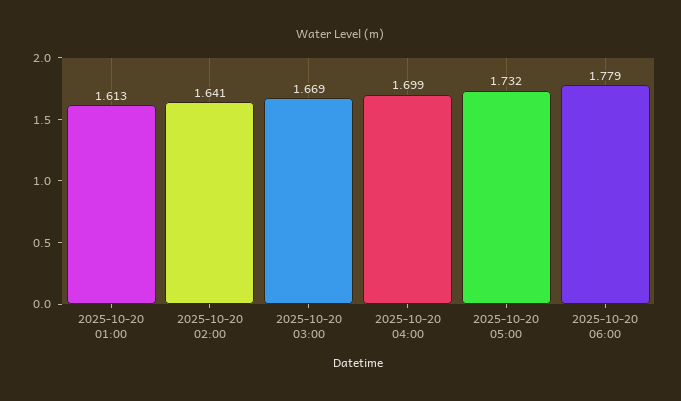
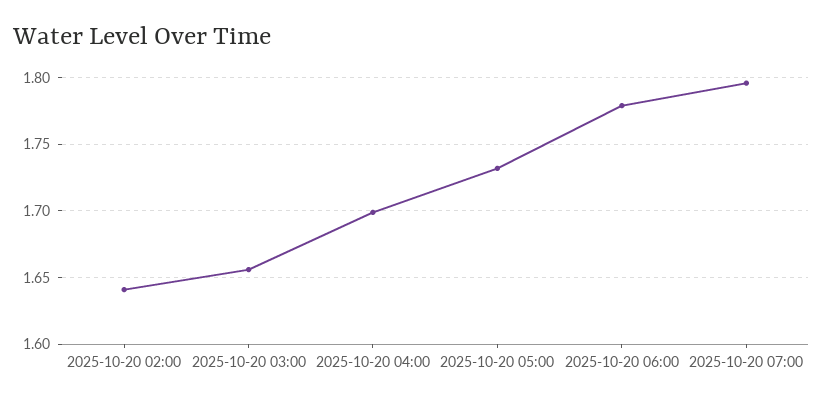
2025-10-20 01:00: 1.613 -> none
2025-10-20 03:00: 1.669 -> 1.655
2025-10-20 07:00: none -> 1.795

